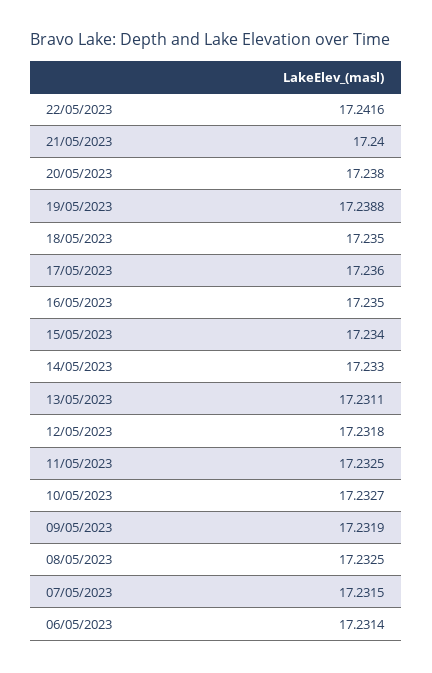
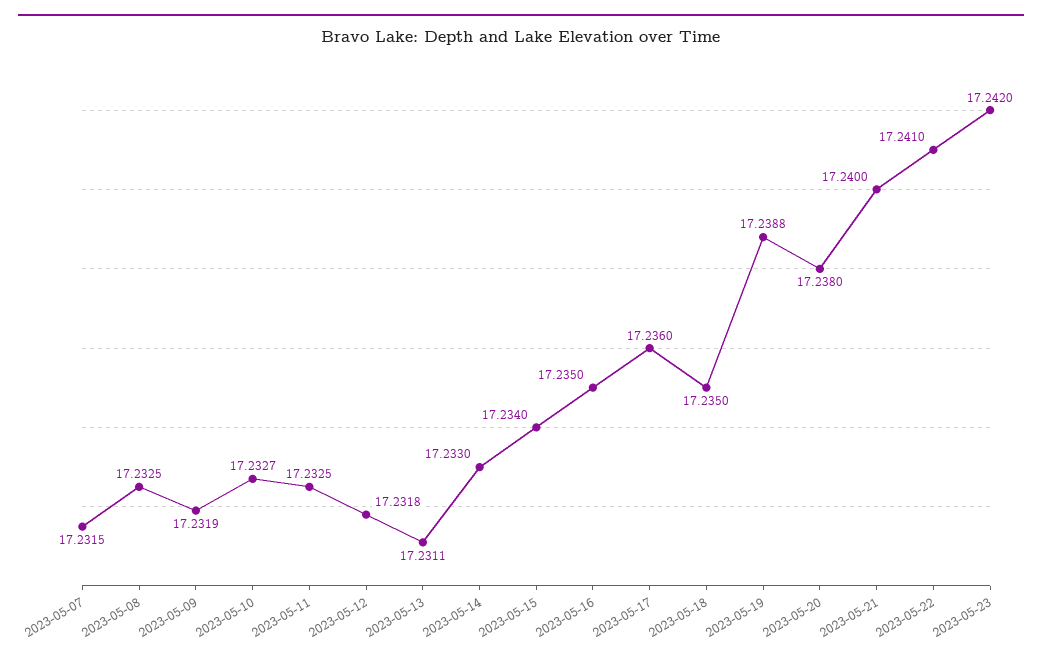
22/05/2023: 17.2416 -> 17.241
06/05/2023: 17.2314 -> none
2023-05-23: none -> 17.242

